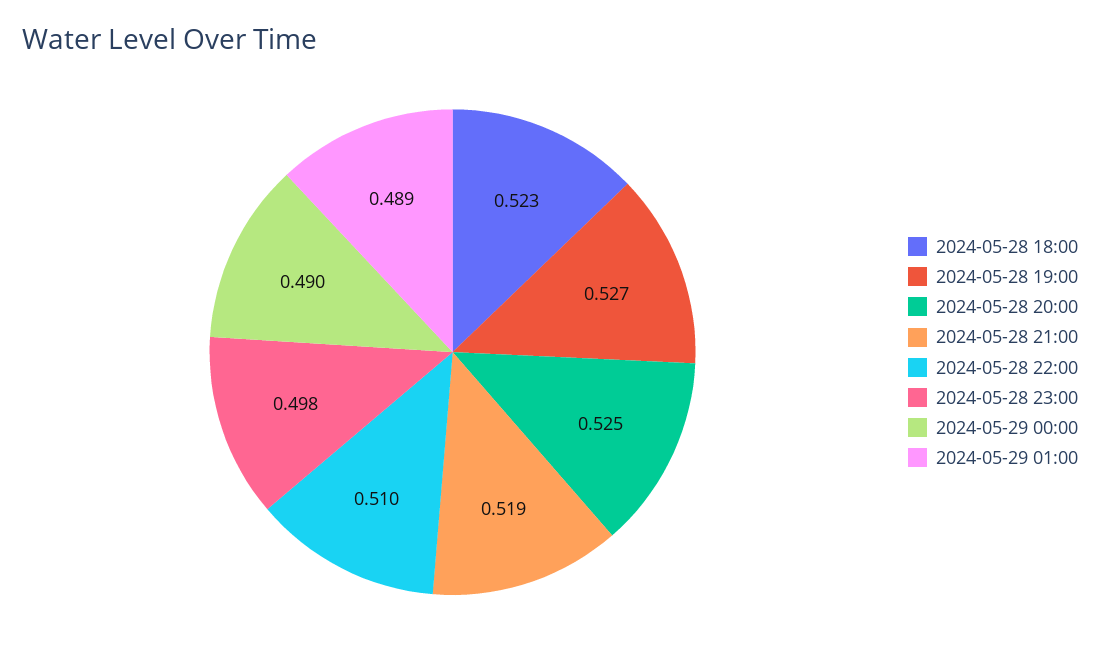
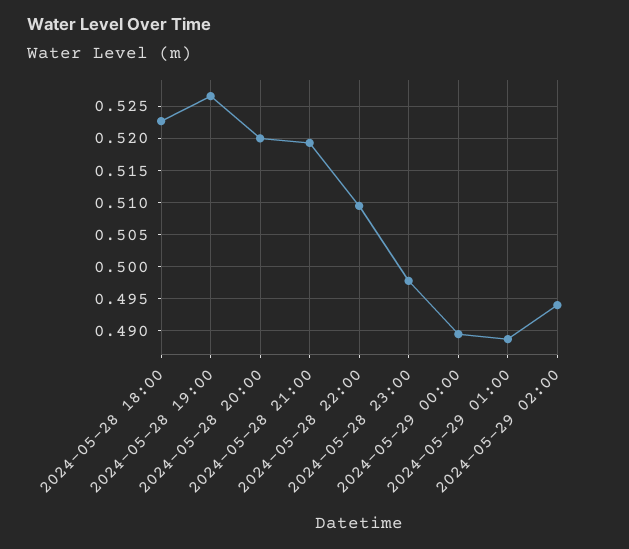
2024-05-28 20:00: 0.525 -> 0.52
2024-05-29 02:00: none -> 0.494

